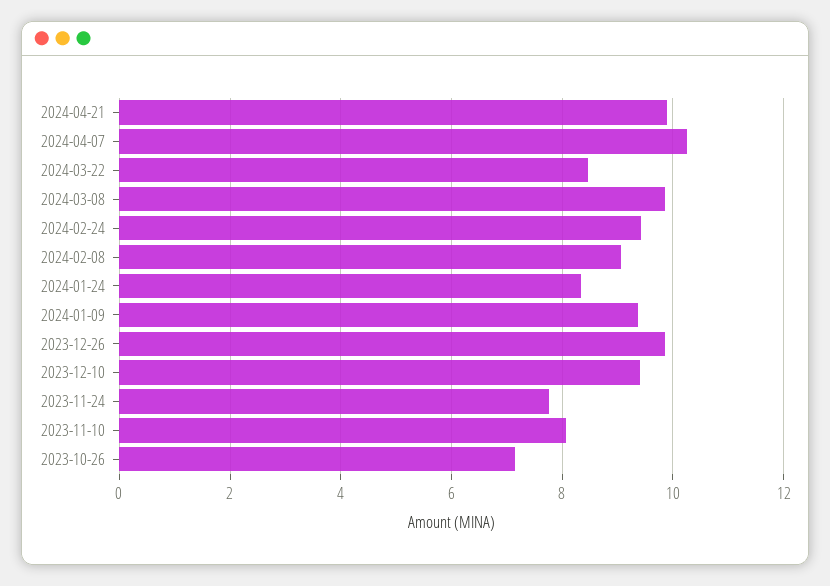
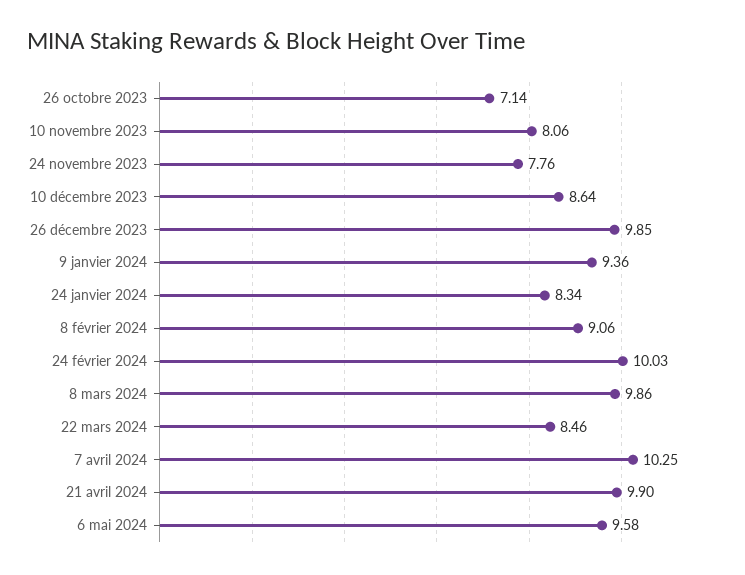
2024-02-24: 9.4 -> 10.03
2023-12-10: 9.4 -> 8.64
6 mai 2024: none -> 9.58

